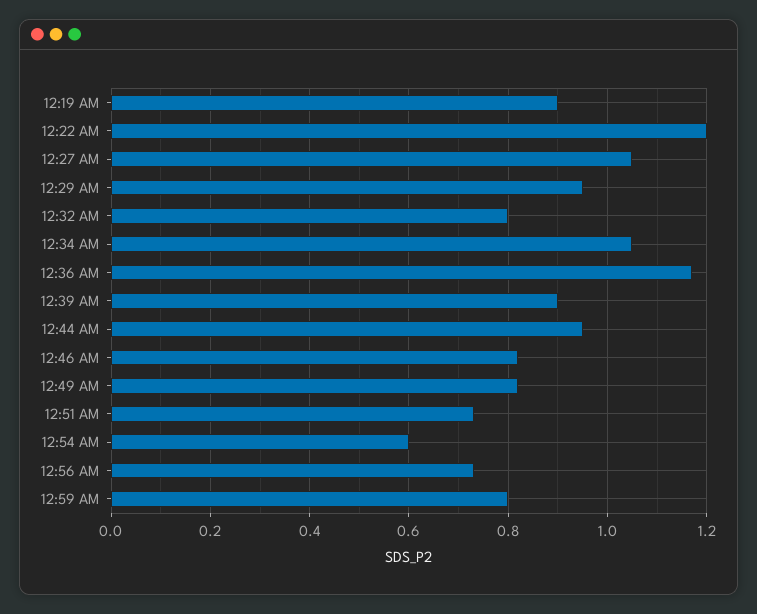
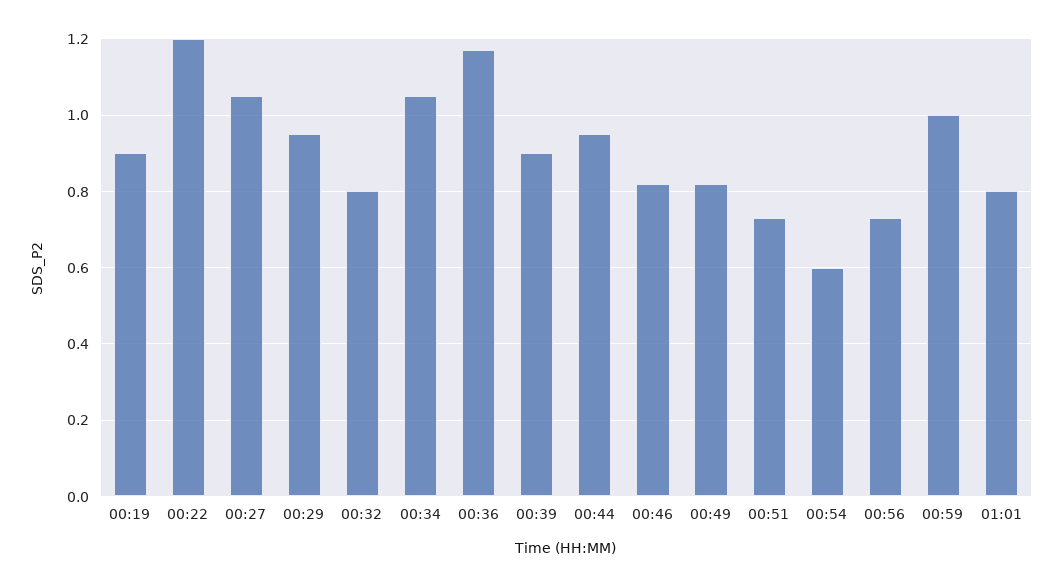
12:59 AM: 0.8 -> 1
01:01: none -> 0.8

